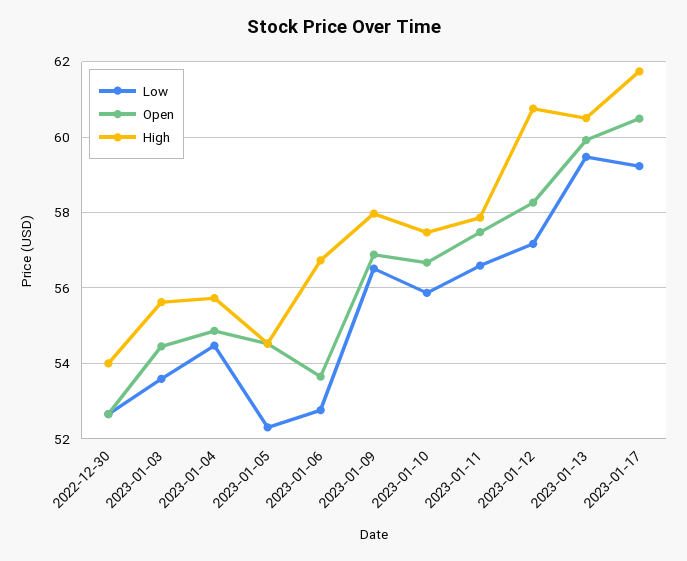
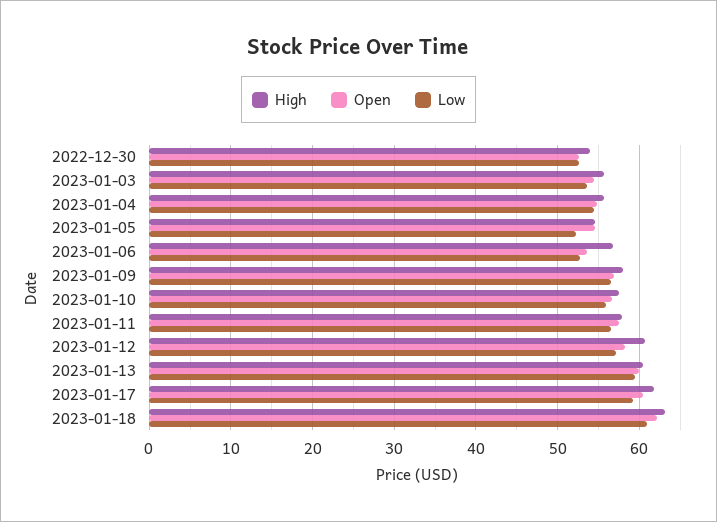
High, 2023-01-18: none -> 63
Open, 2023-01-18: none -> 62
Low, 2023-01-18: none -> 61

